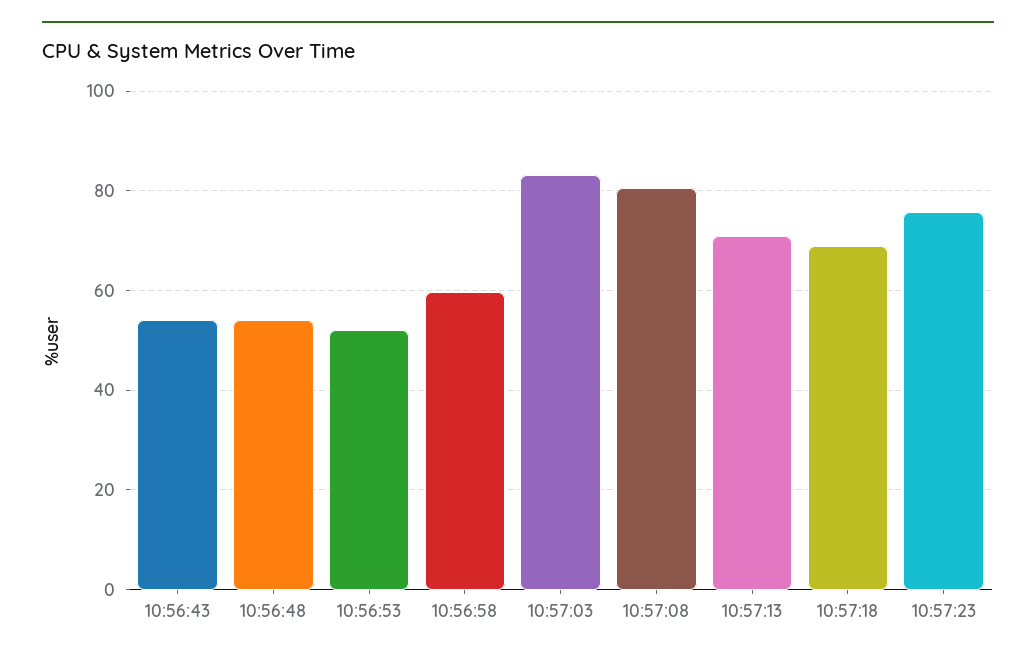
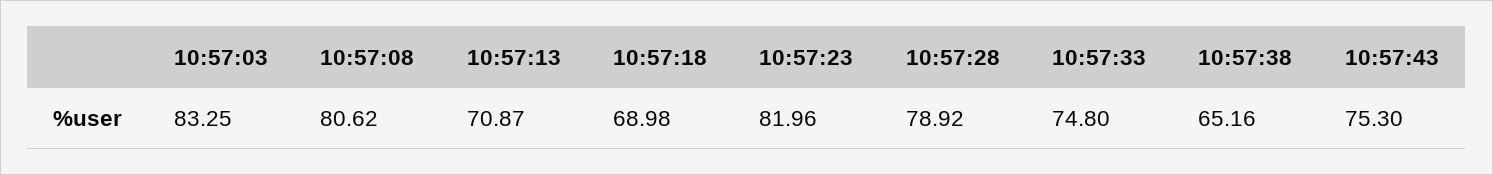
10:56:43: 54 -> none
10:56:48: 54 -> none
10:56:53: 52 -> none
10:56:58: 60 -> none
10:57:23: 76 -> 81.96
10:57:28: none -> 78.92
10:57:33: none -> 74.8
10:57:38: none -> 65.16
10:57:43: none -> 75.3

